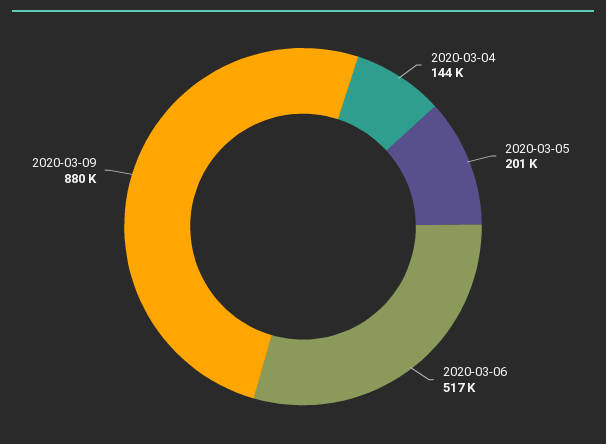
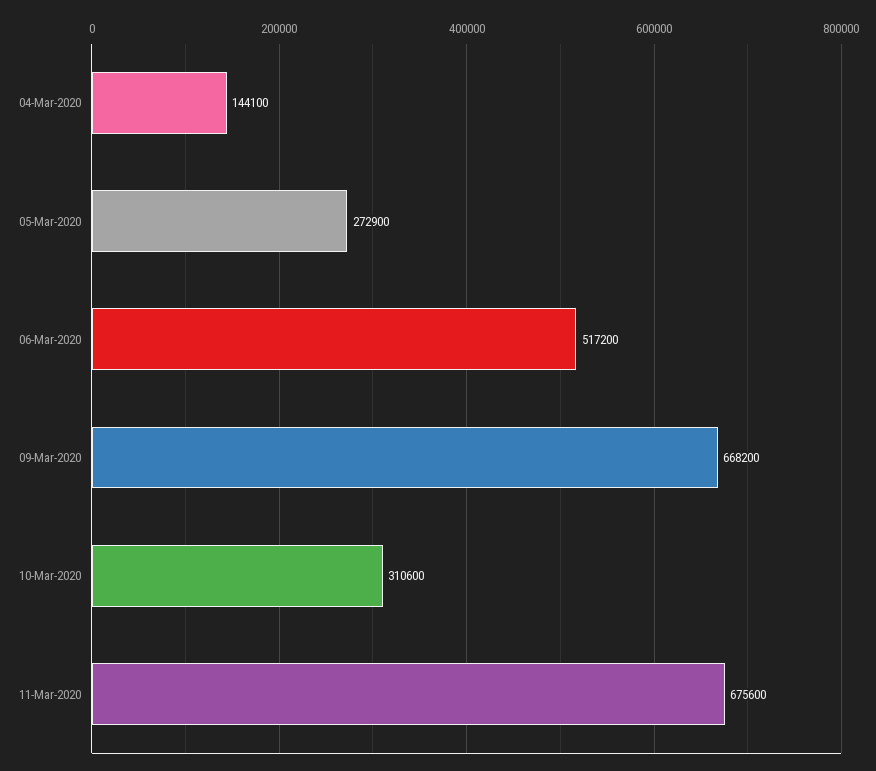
2020-03-05: 201000 -> 272900
2020-03-09: 880000 -> 668200
10-Mar-2020: none -> 310600
11-Mar-2020: none -> 675600

